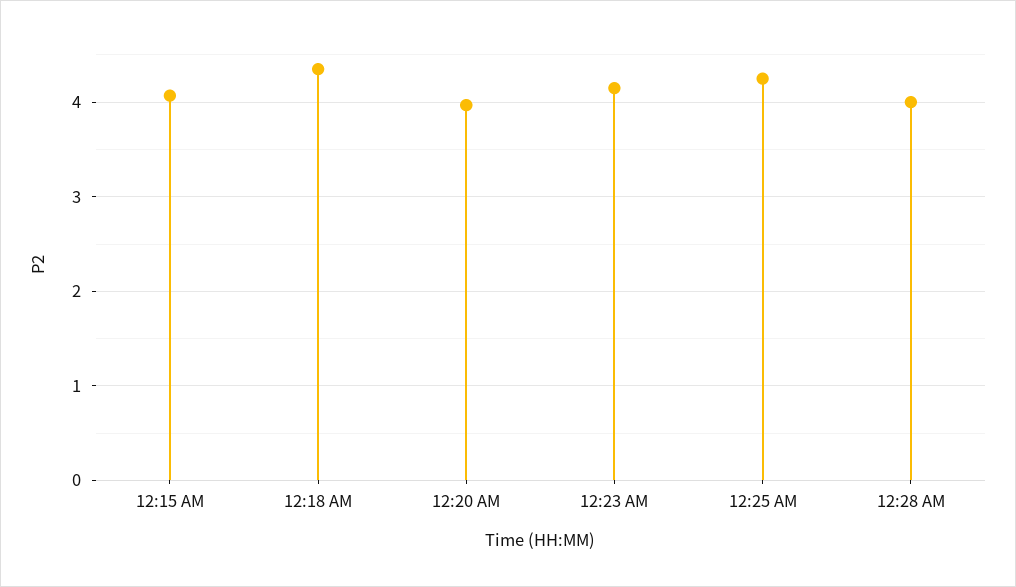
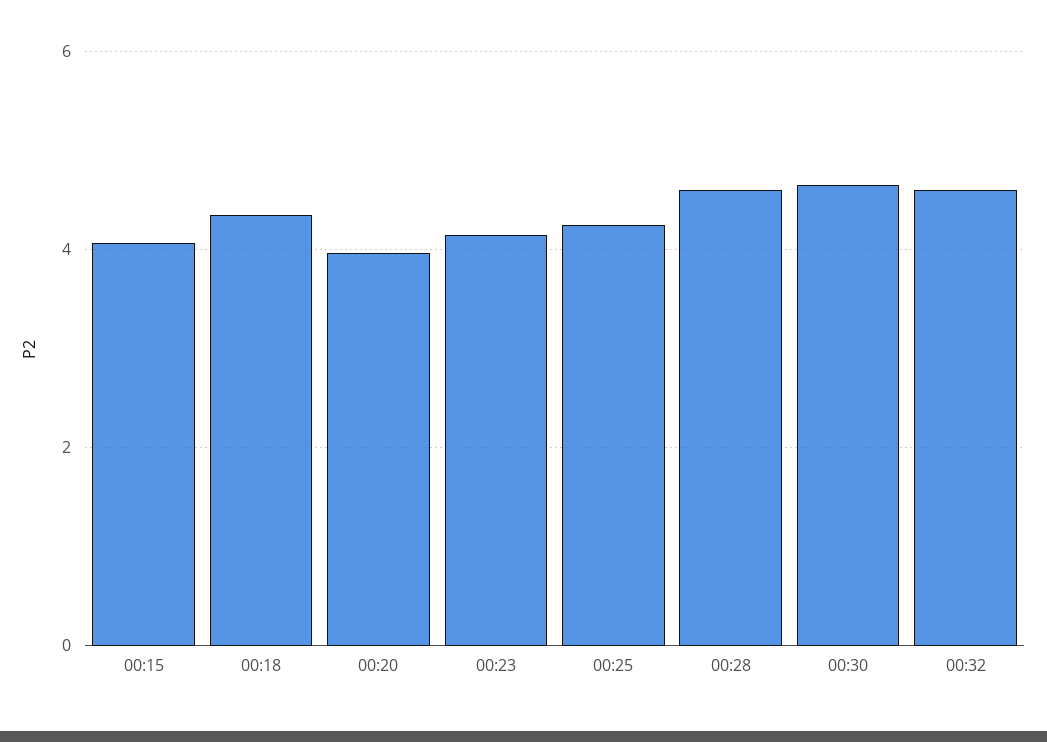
12:28 AM: 4 -> 4.6
00:30: none -> 4.6
00:32: none -> 4.6

